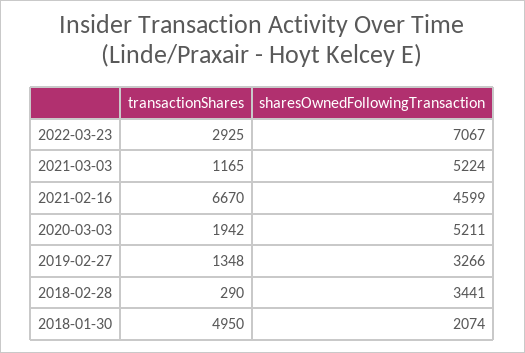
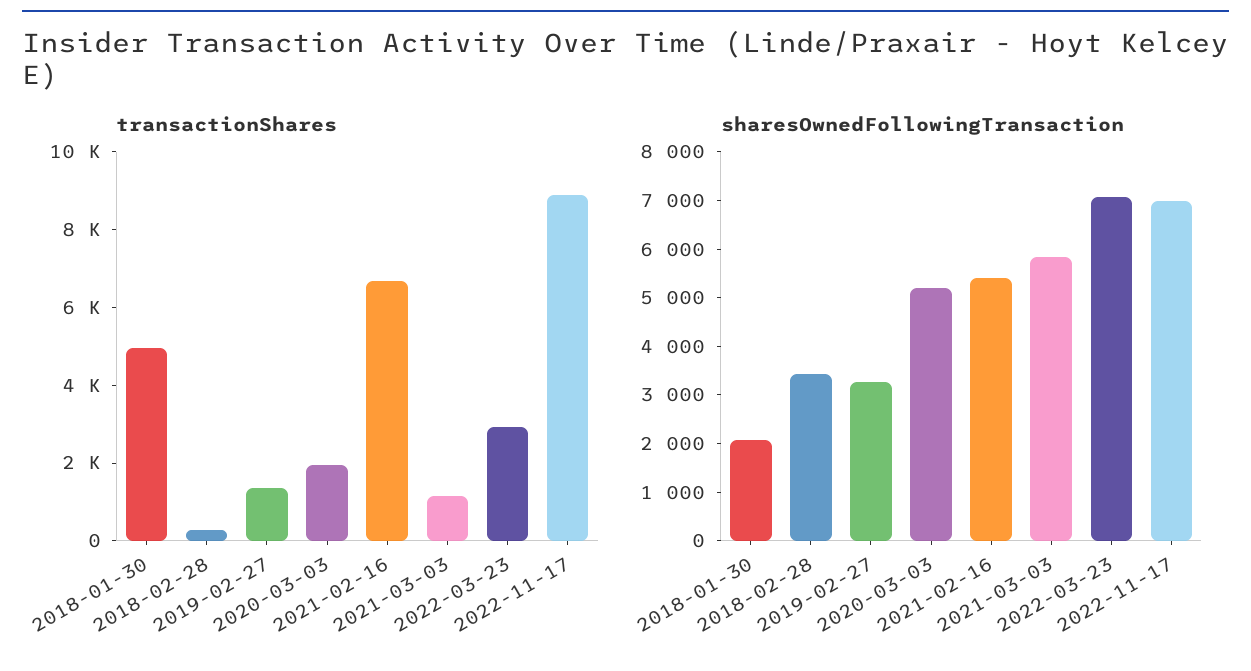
sharesOwnedFollowingTransaction, 2021-03-03: 5224 -> 5800
sharesOwnedFollowingTransaction, 2021-02-16: 4599 -> 5400
transactionShares, 2022-11-17: none -> 9000
sharesOwnedFollowingTransaction, 2022-11-17: none -> 7000

